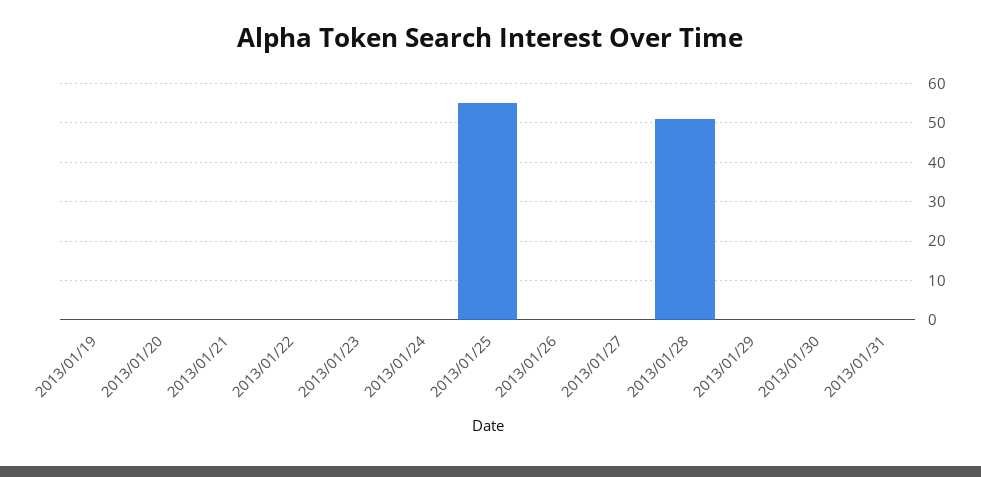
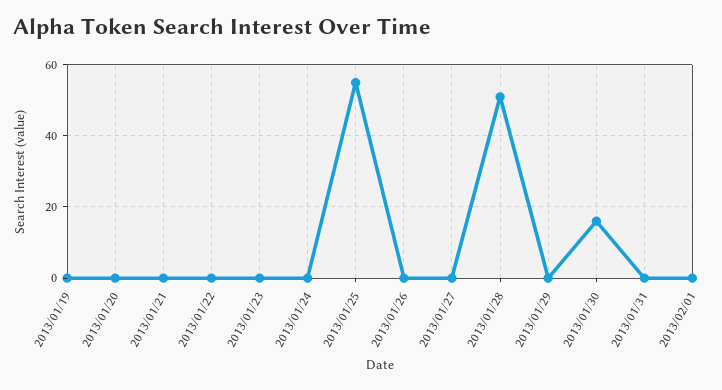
2013/01/30: 0 -> 15
2013/02/01: none -> 0

